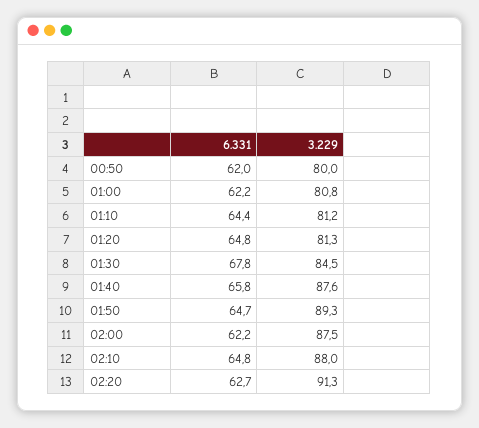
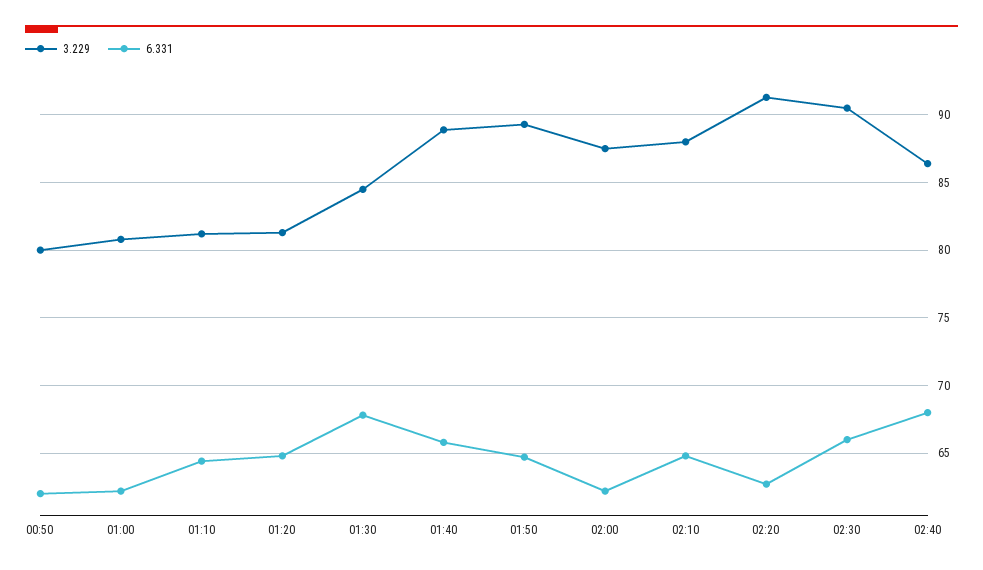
3.229, 01:40: 87.6 -> 89
3.229, 02:30: none -> 90.5
6.331, 02:30: none -> 66
3.229, 02:40: none -> 86.5
6.331, 02:40: none -> 68

